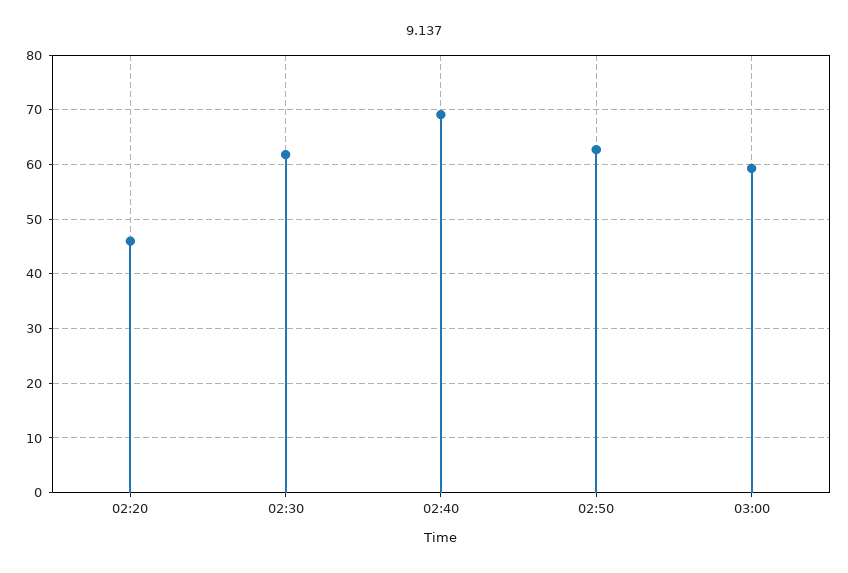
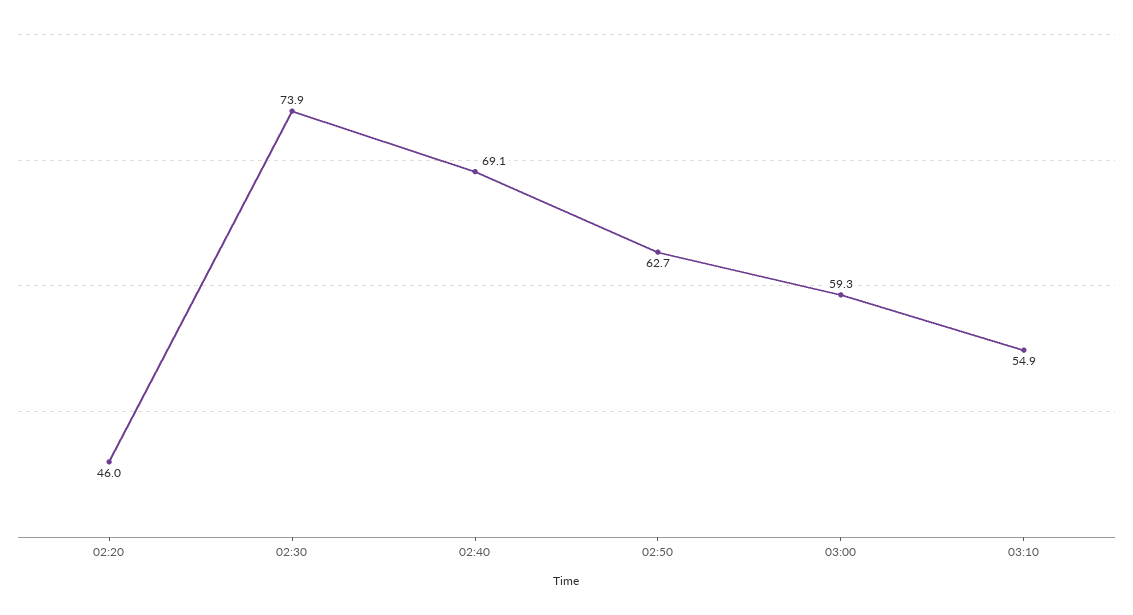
02:30: 62 -> 73.9
03:10: none -> 54.9

